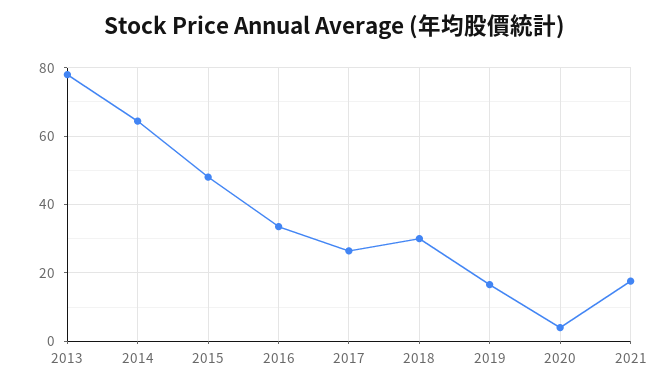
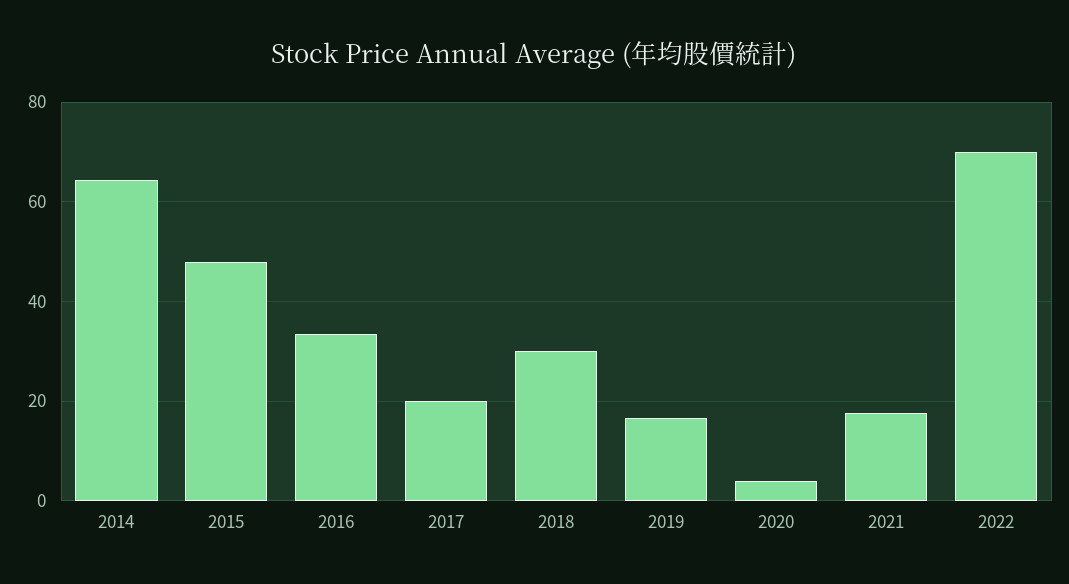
2013: 78 -> none
2017: 26 -> 20
2022: none -> 70

